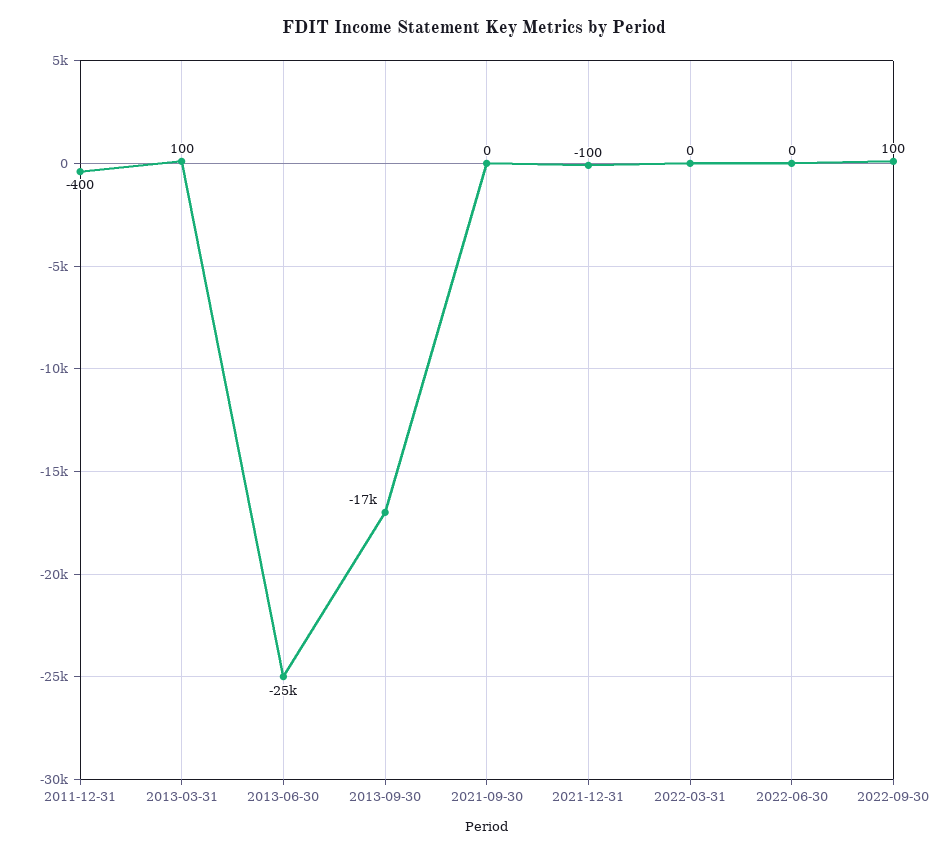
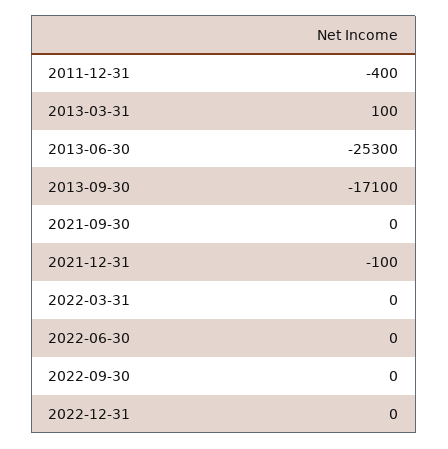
2022-09-30: 100 -> 0
2022-12-31: none -> 0

